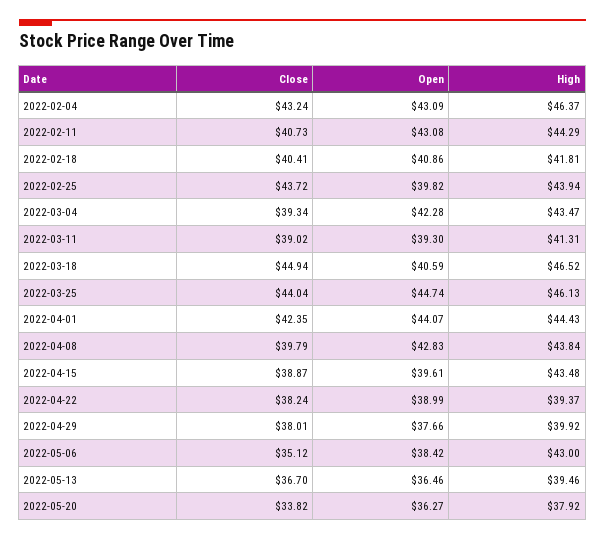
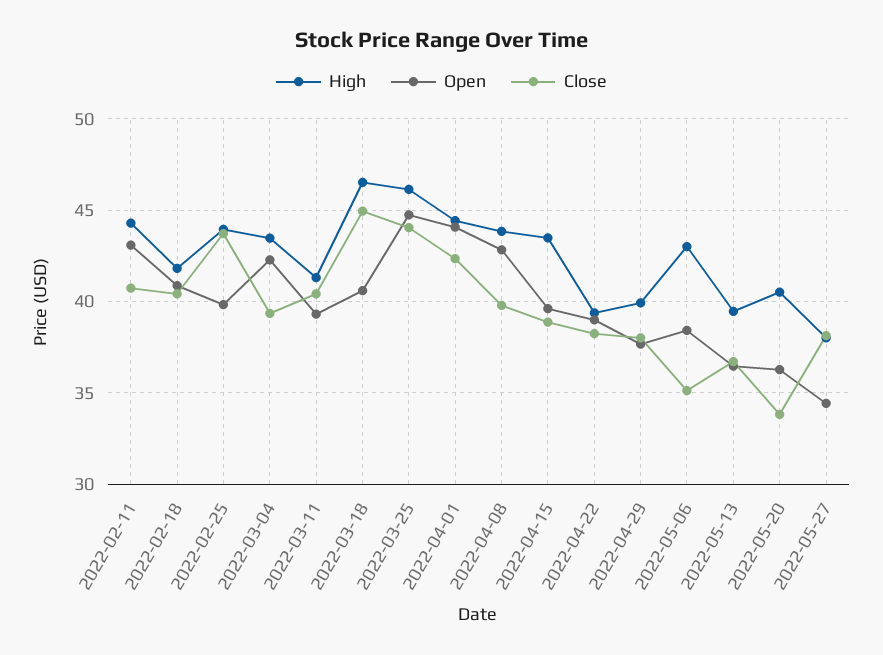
Close, 2022-02-04: 43.24 -> none
Open, 2022-02-04: 43.09 -> none
High, 2022-02-04: 46.37 -> none
Close, 2022-03-11: 39.02 -> 40.5
High, 2022-05-20: 37.92 -> 40.5
High, 2022-05-27: none -> 38
Open, 2022-05-27: none -> 34.5
Close, 2022-05-27: none -> 38

